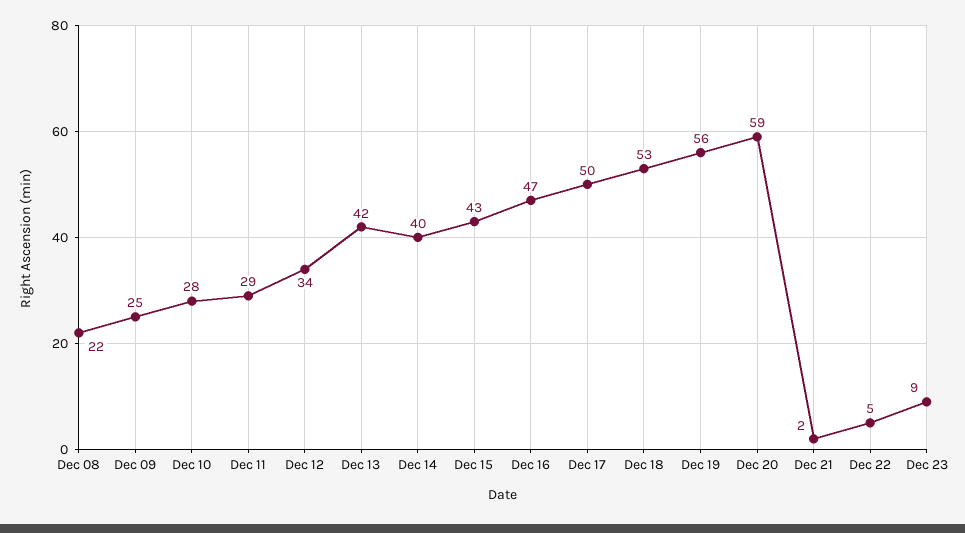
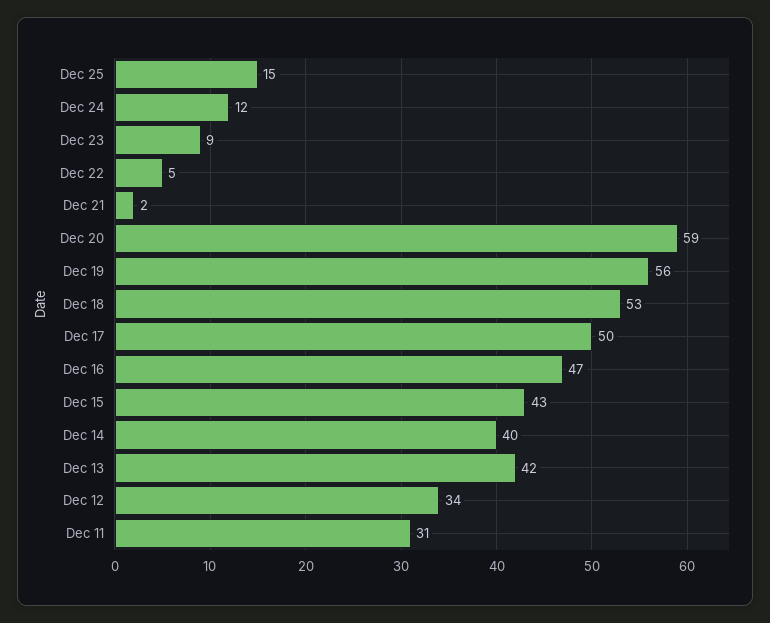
Dec 08: 22 -> none
Dec 09: 25 -> none
Dec 10: 28 -> none
Dec 11: 29 -> 31
Dec 25: none -> 15
Dec 24: none -> 12

